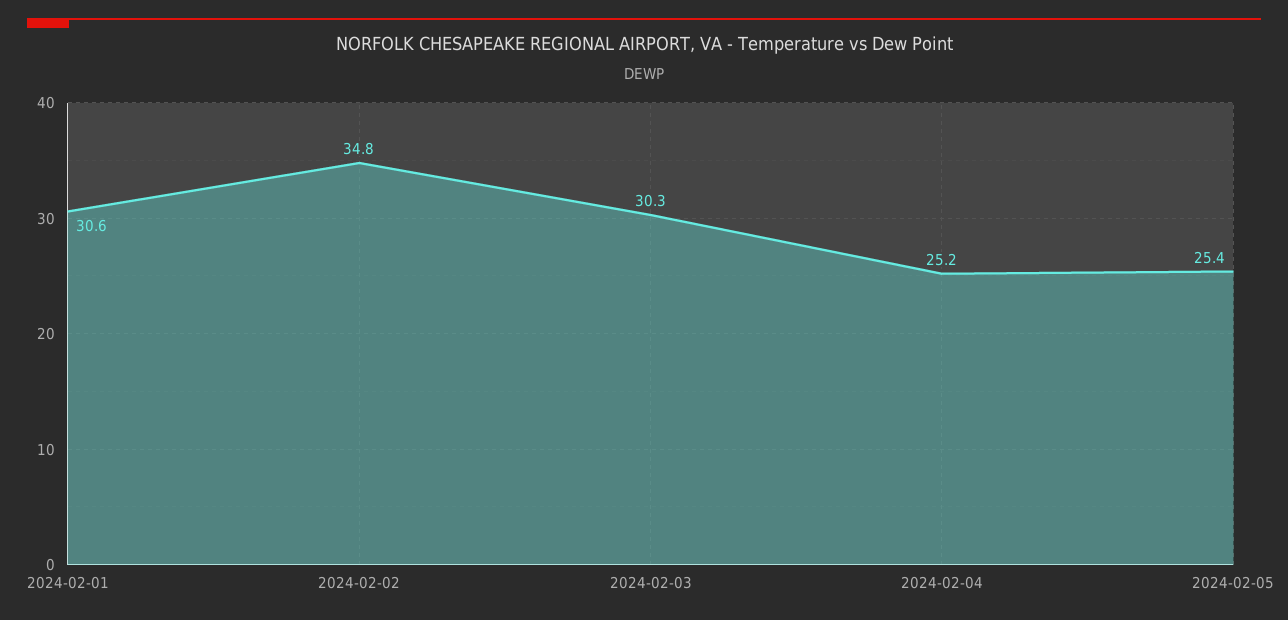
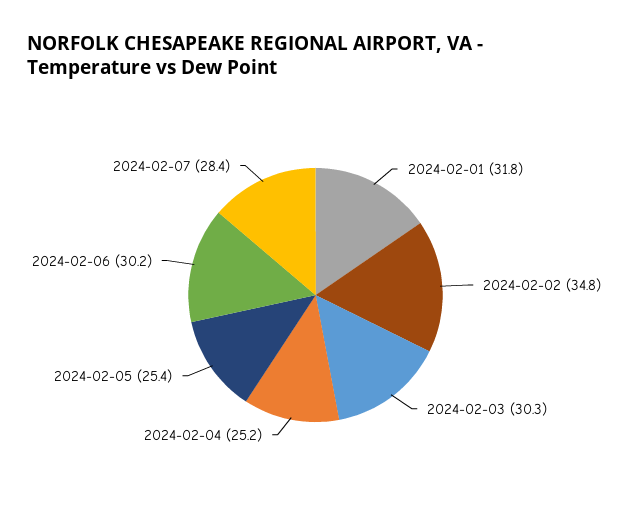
2024-02-01: 30.6 -> 31.8
2024-02-06: none -> 30.2
2024-02-07: none -> 28.4

